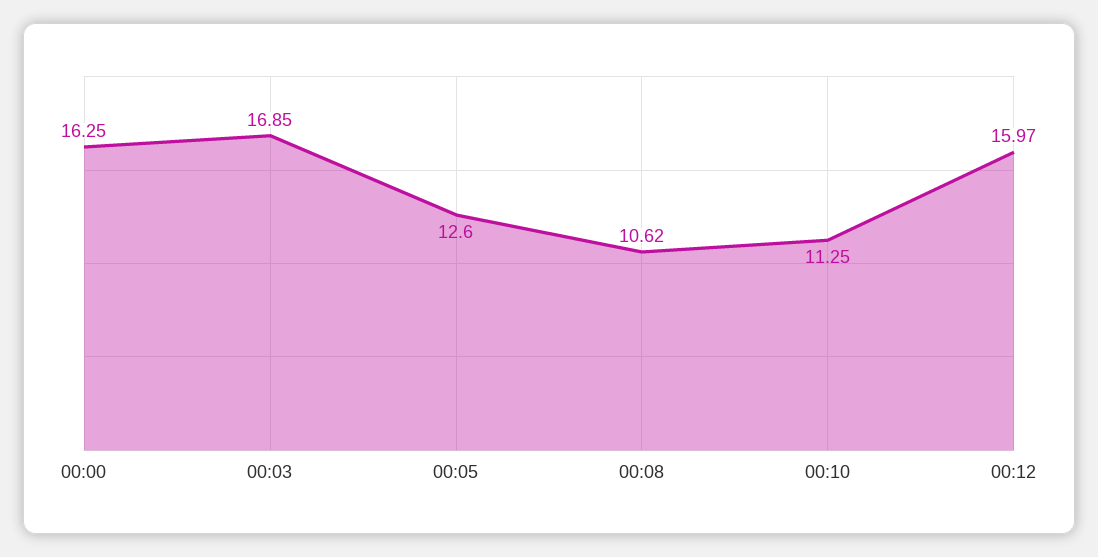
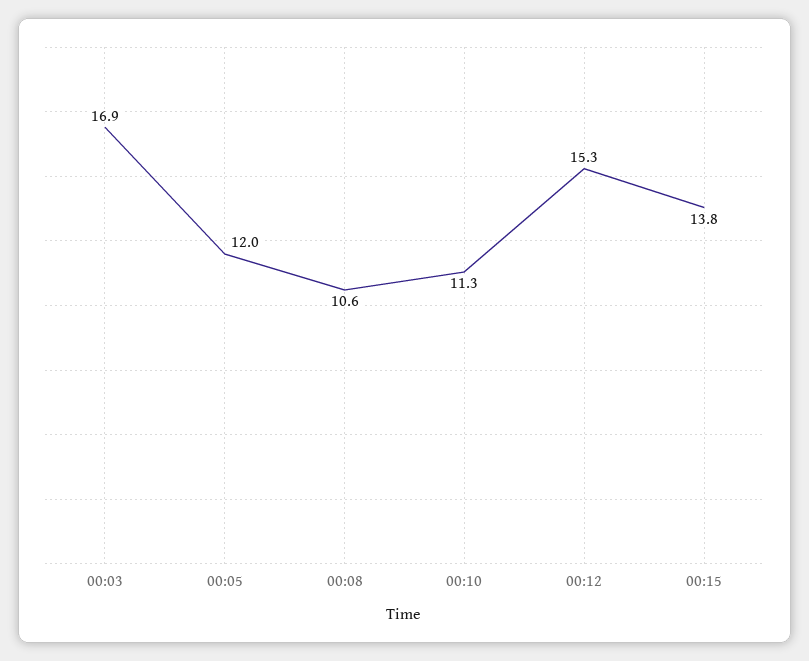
00:00: 16.25 -> none
00:05: 12.6 -> 12
00:12: 15.97 -> 15.3
00:15: none -> 13.8

